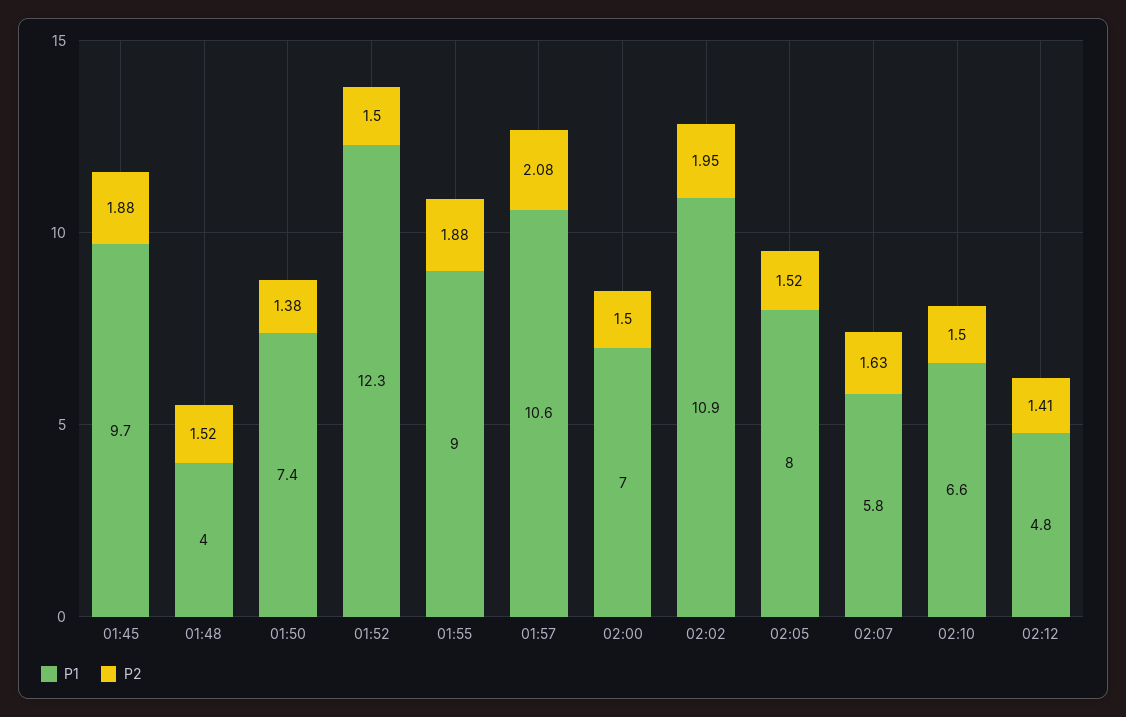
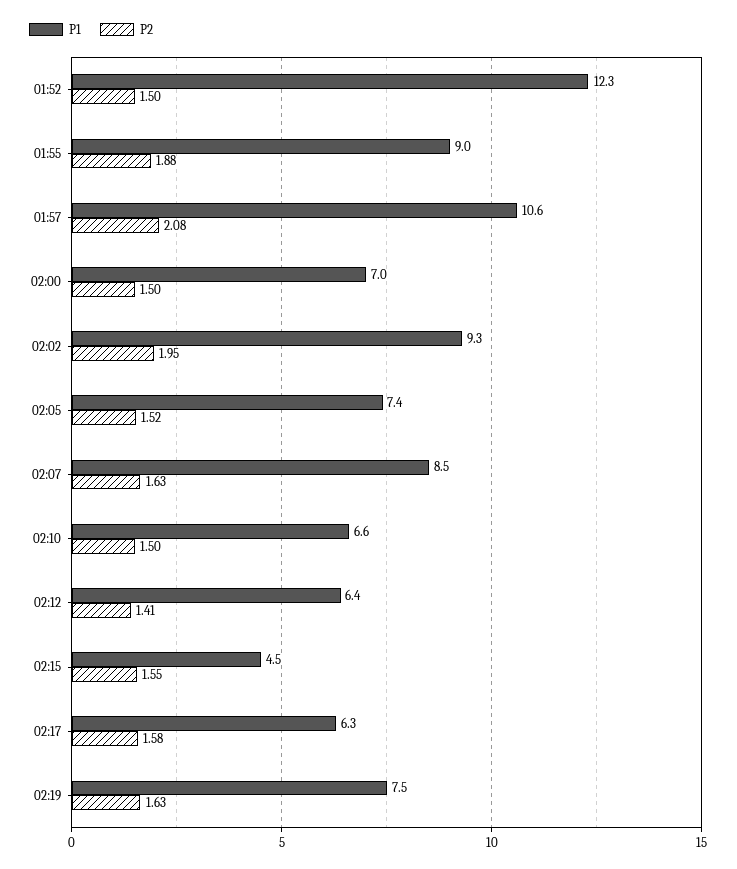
P1, 01:45: 9.7 -> none
P2, 01:45: 1.88 -> none
P1, 01:48: 4 -> none
P2, 01:48: 1.52 -> none
P1, 01:50: 7.4 -> none
P2, 01:50: 1.38 -> none
P1, 02:02: 10.9 -> 9.3
P1, 02:05: 8 -> 7.4
P1, 02:07: 5.8 -> 8.5
P1, 02:12: 4.8 -> 6.4
P1, 02:15: none -> 4.5
P2, 02:15: none -> 1.55
P1, 02:17: none -> 6.3
P2, 02:17: none -> 1.58
P1, 02:19: none -> 7.5
P2, 02:19: none -> 1.63

